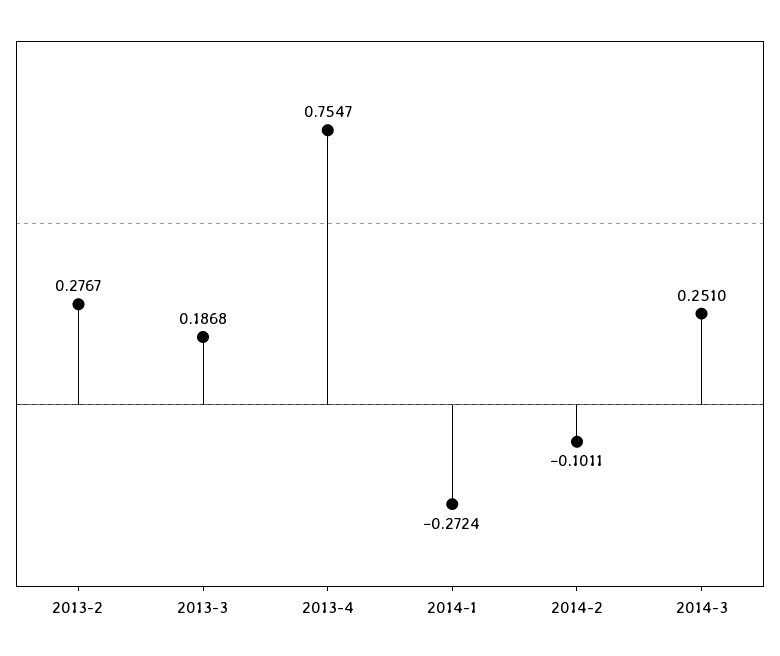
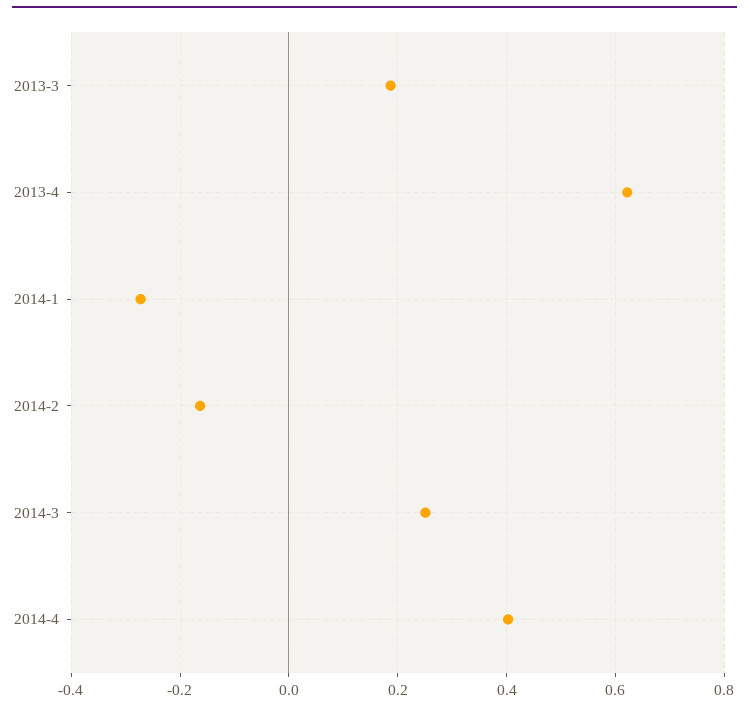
2013-2: 0.2767 -> none
2013-4: 0.7547 -> 0.62
2014-2: -0.1011 -> -0.16
2014-4: none -> 0.4

